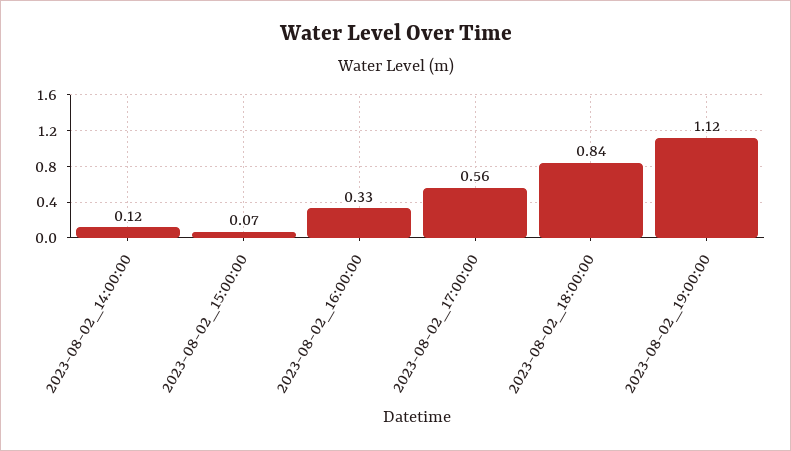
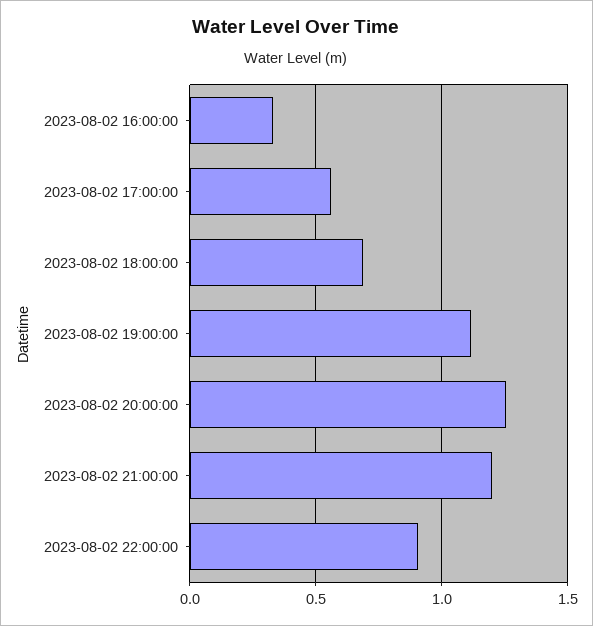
2023-08-02_14:00:00: 0.12 -> none
2023-08-02_15:00:00: 0.07 -> none
2023-08-02_18:00:00: 0.84 -> 0.7
2023-08-02 20:00:00: none -> 1.25
2023-08-02 21:00:00: none -> 1.2
2023-08-02 22:00:00: none -> 0.9

